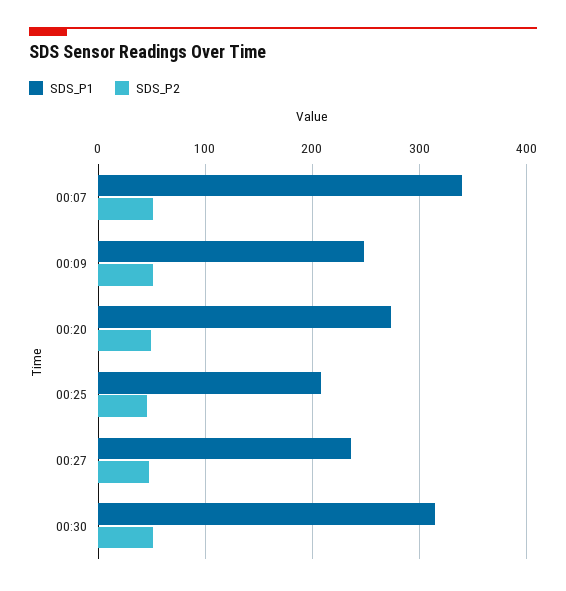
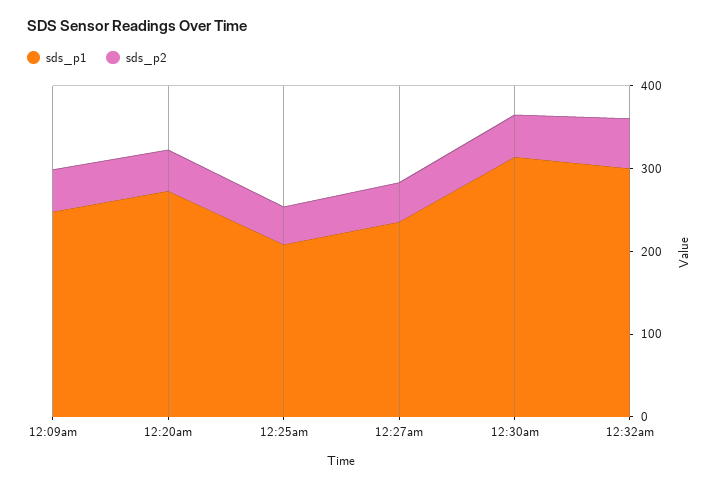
SDS_P1, 00:07: 340 -> none
SDS_P2, 00:07: 50 -> none
SDS_P1, 12:32am: none -> 300
SDS_P2, 12:32am: none -> 60

